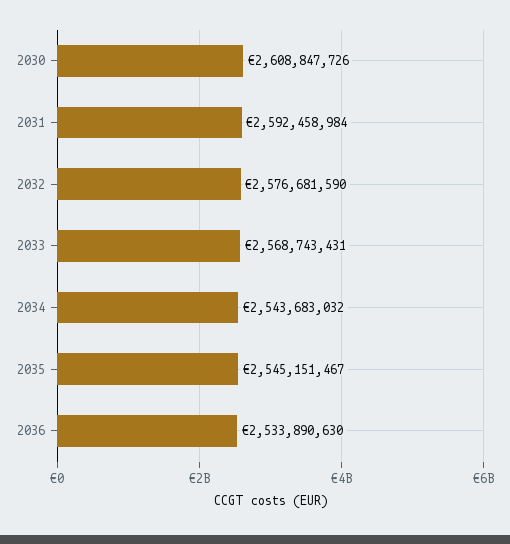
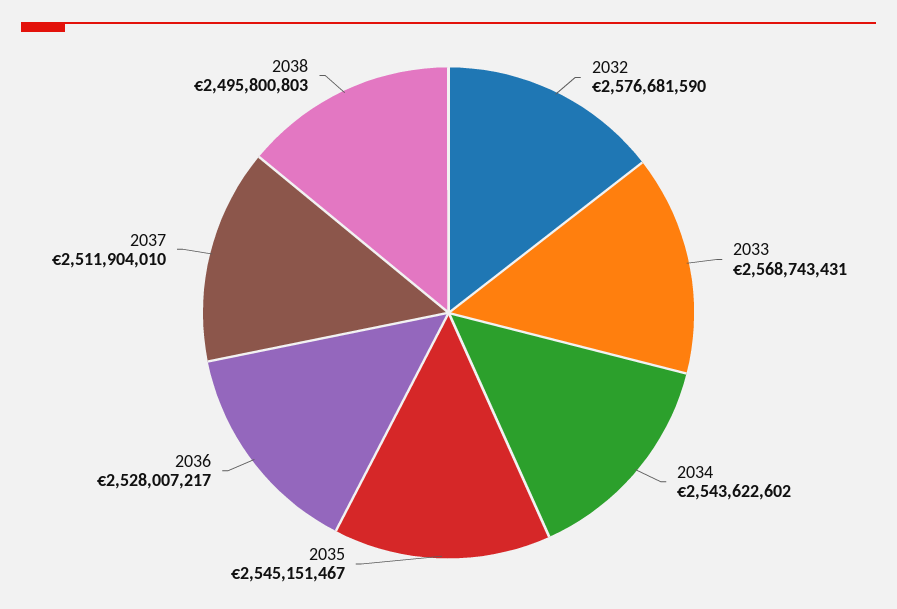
2030: 2608847726 -> none
2031: 2592458984 -> none
2034: 2543683032 -> 2543622602
2036: 2533890630 -> 2528007217
2037: none -> 2511904010
2038: none -> 2495800803

